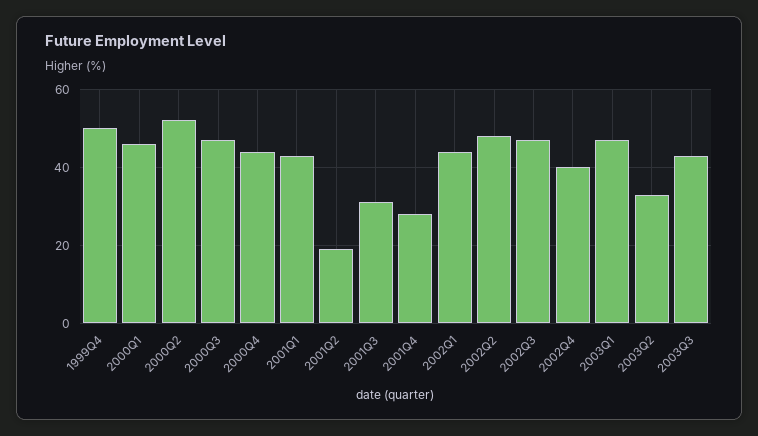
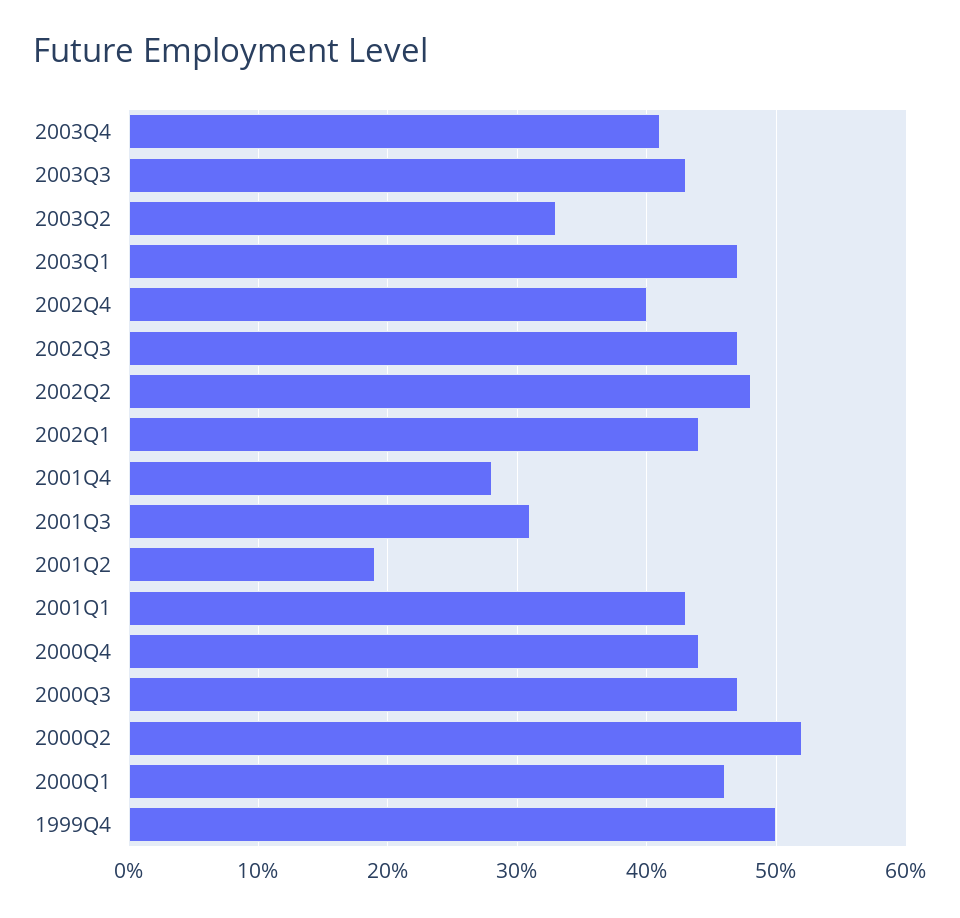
2003Q4: none -> 41

